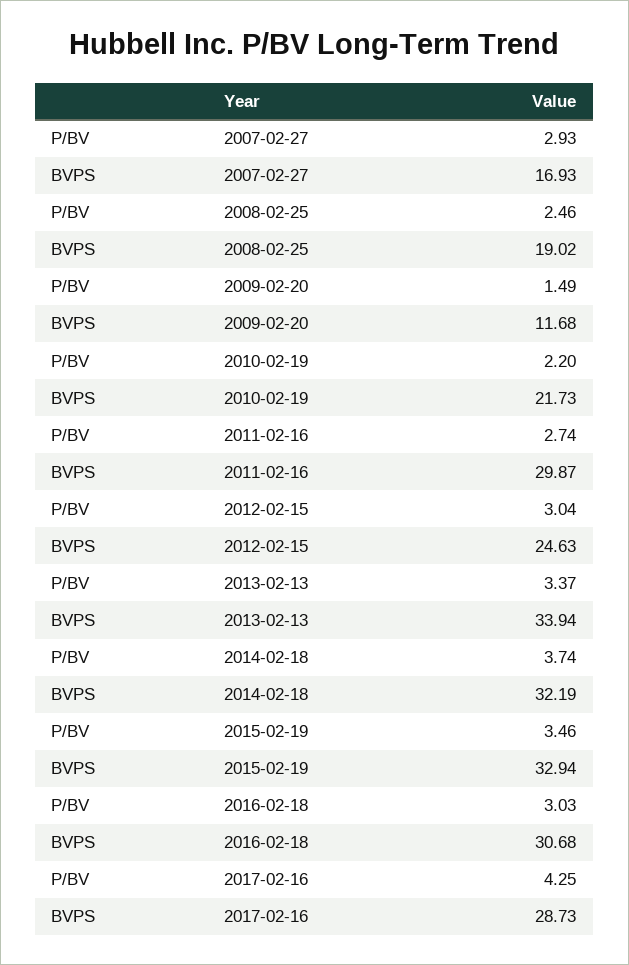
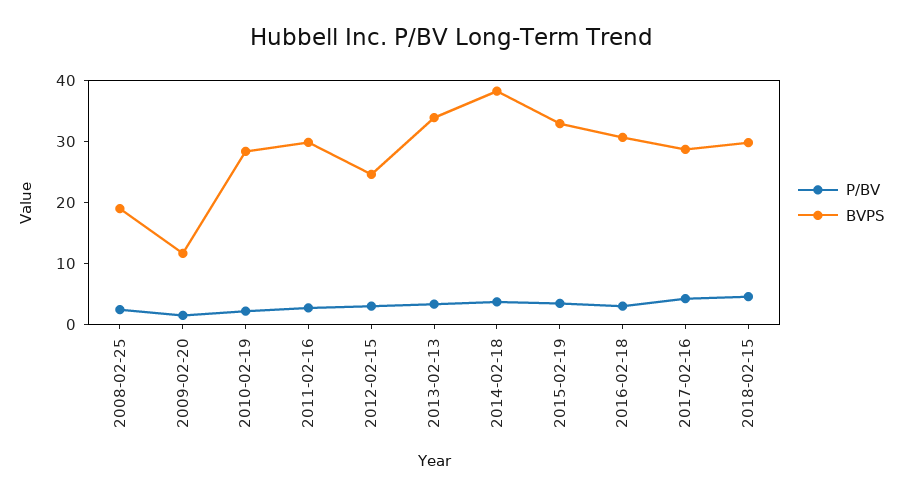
P/BV, 2007-02-27: 2.93 -> none
BVPS, 2007-02-27: 16.93 -> none
BVPS, 2010-02-19: 21.73 -> 28
BVPS, 2014-02-18: 32.19 -> 38
P/BV, 2018-02-15: none -> 4
BVPS, 2018-02-15: none -> 30

